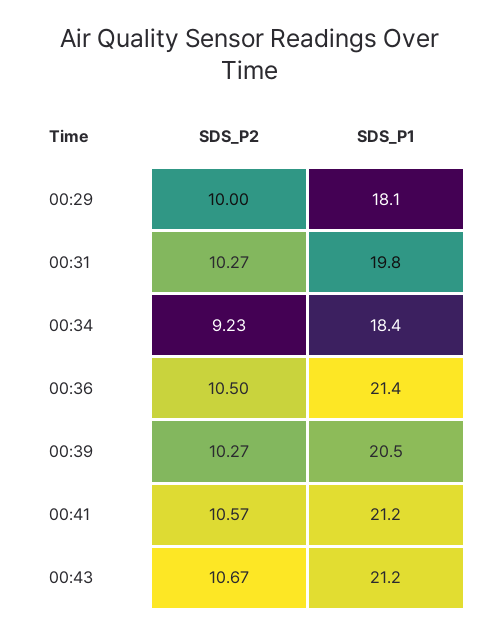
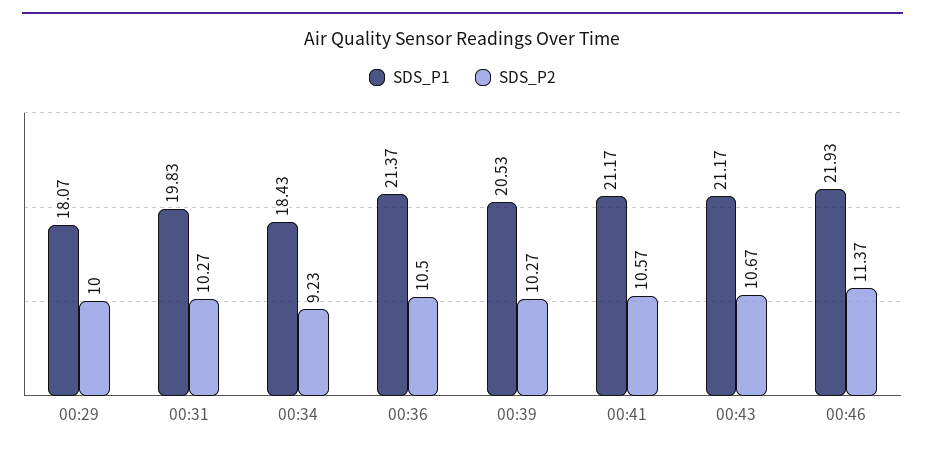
SDS_P1, 00:46: none -> 21.93
SDS_P2, 00:46: none -> 11.37

